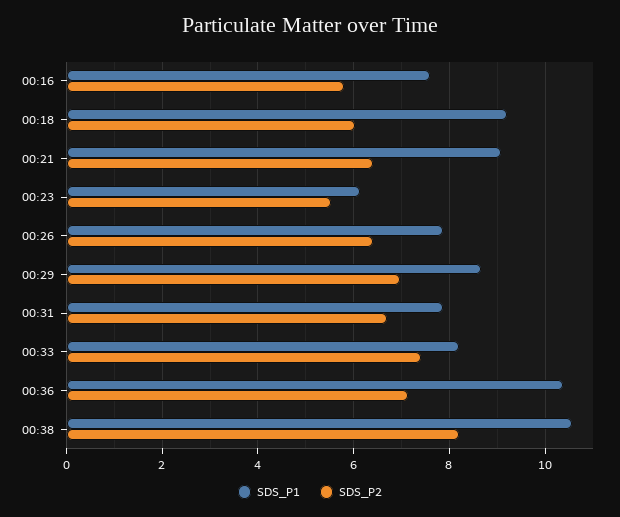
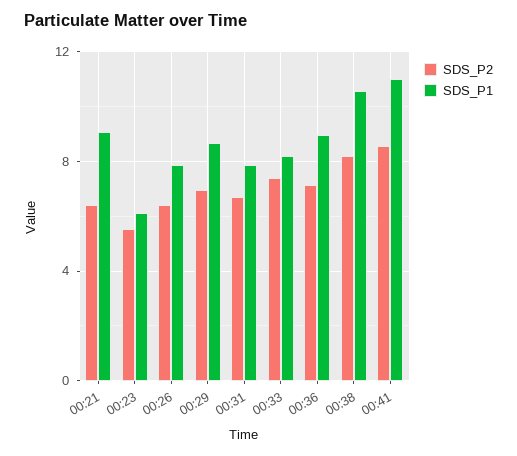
SDS_P1, 00:16: 7.6 -> none
SDS_P2, 00:16: 5.8 -> none
SDS_P1, 00:18: 9.2 -> none
SDS_P2, 00:18: 6 -> none
SDS_P1, 00:36: 10.4 -> 9
SDS_P2, 00:41: none -> 8.5
SDS_P1, 00:41: none -> 11

